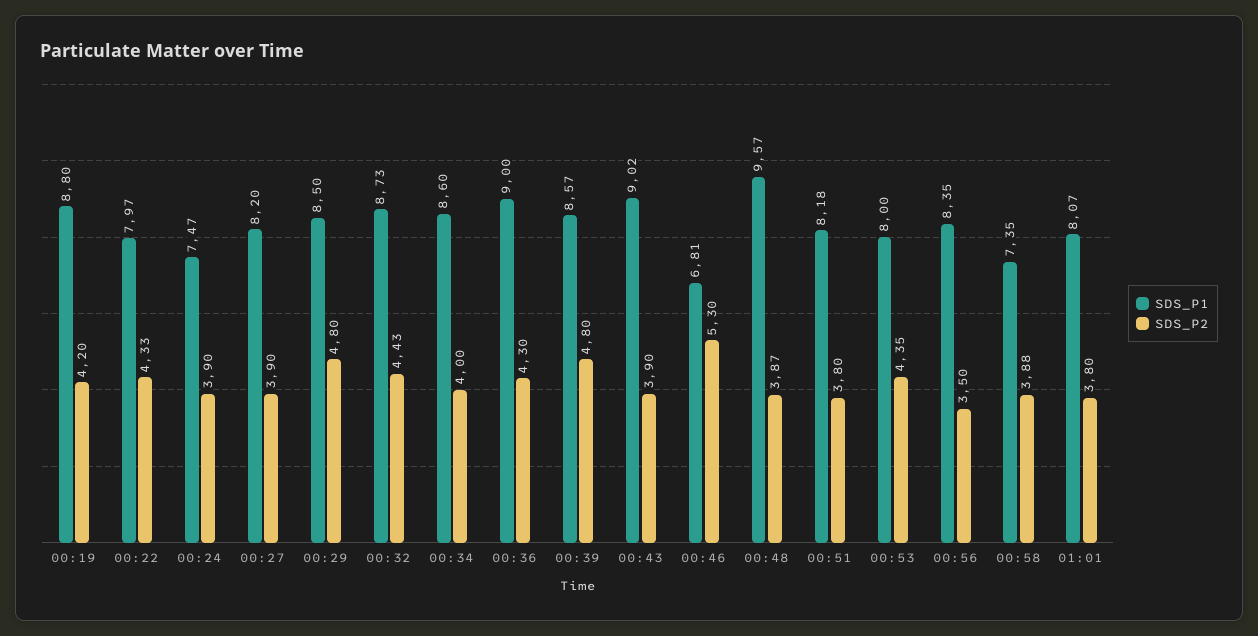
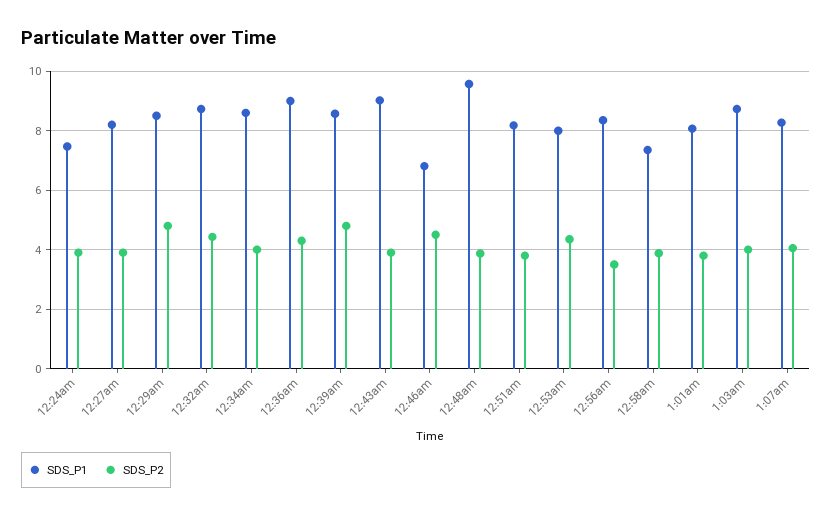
SDS_P1, 00:19: 8.8 -> none
SDS_P2, 00:19: 4.2 -> none
SDS_P1, 00:22: 7.97 -> none
SDS_P2, 00:22: 4.33 -> none
SDS_P2, 00:46: 5.3 -> 4.5
SDS_P1, 1:03am: none -> 8.75
SDS_P2, 1:03am: none -> 4
SDS_P1, 1:07am: none -> 8.25
SDS_P2, 1:07am: none -> 4

